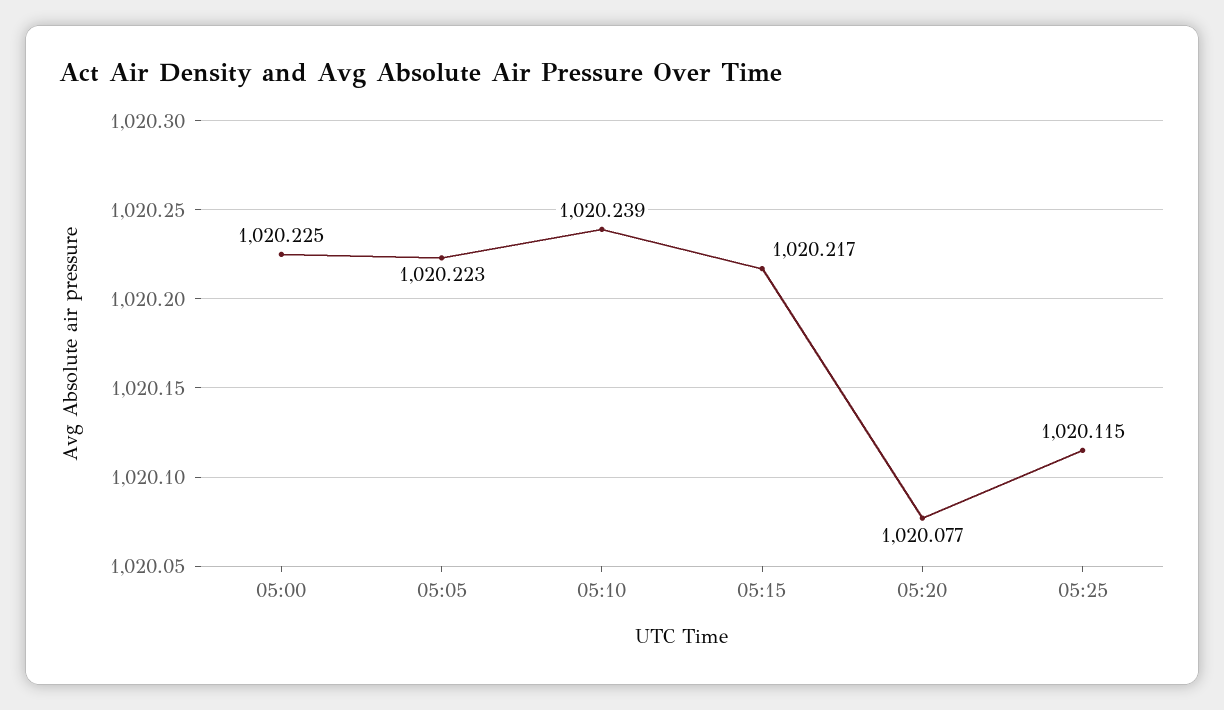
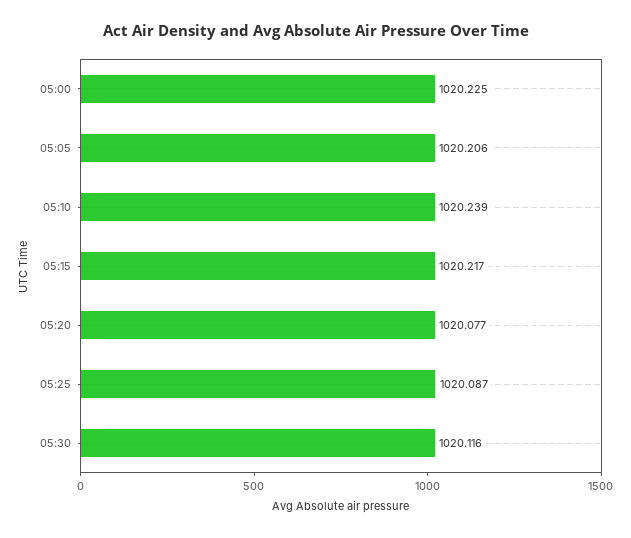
05:05: 1020.223 -> 1020.206
05:25: 1020.115 -> 1020.087
05:30: none -> 1020.116

